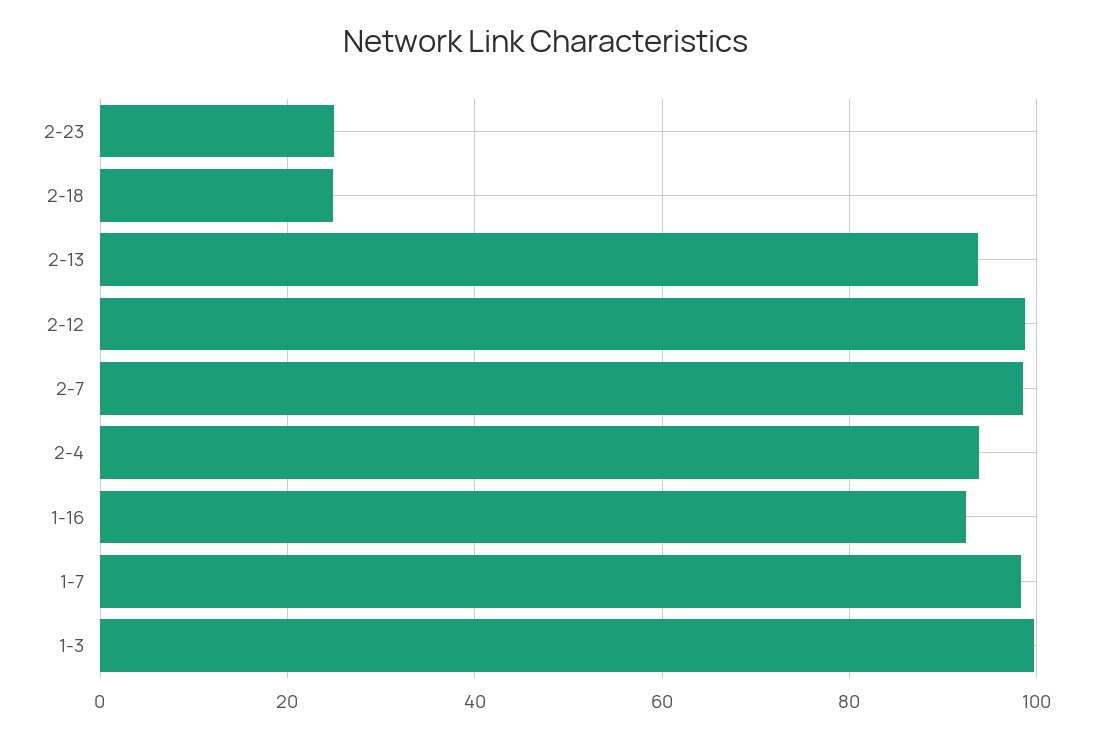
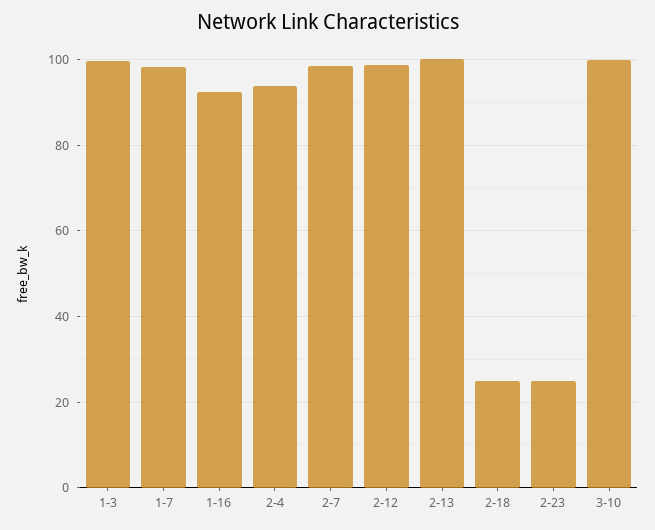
2-13: 94 -> 100
3-10: none -> 100

